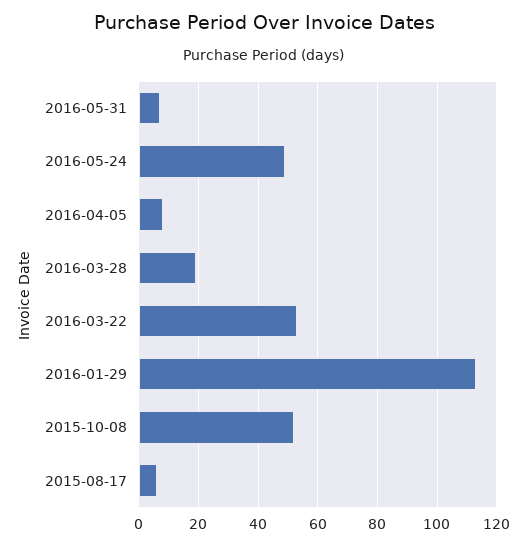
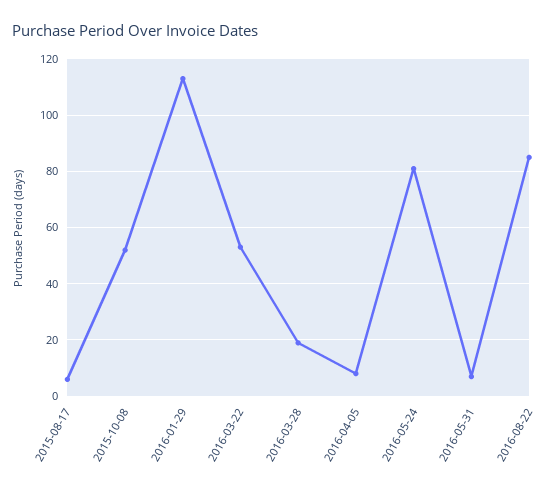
2016-05-24: 50 -> 80
2016-08-22: none -> 85

